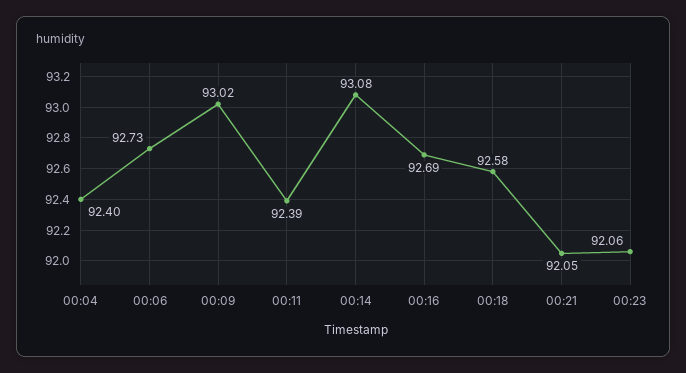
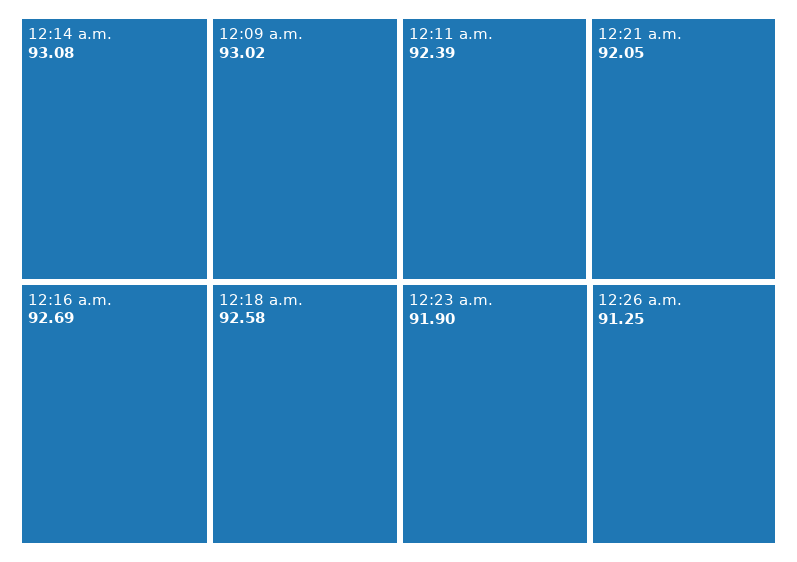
00:04: 92.4 -> none
00:06: 92.73 -> none
00:23: 92.06 -> 91.9
12:26 a.m.: none -> 91.25

